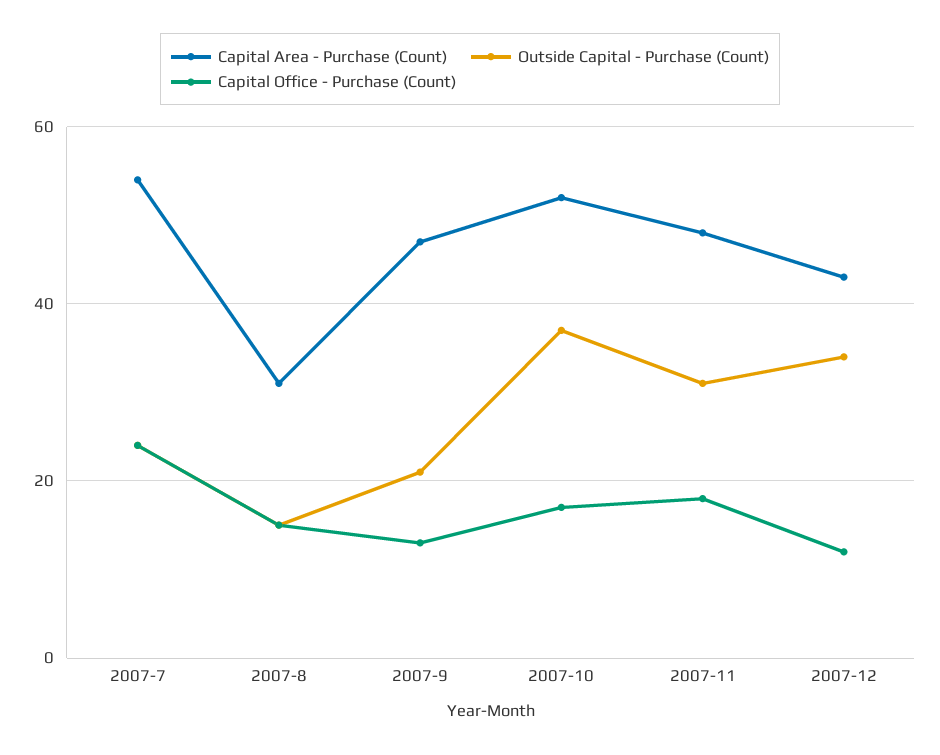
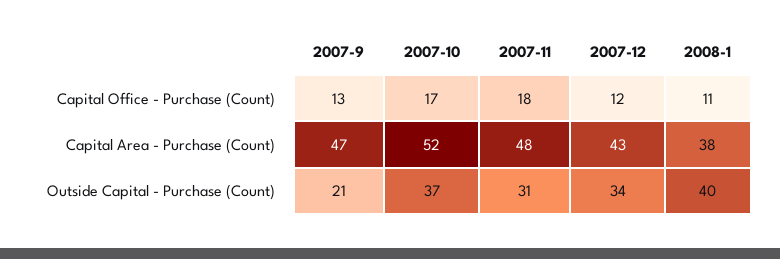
Capital Area - Purchase (Count), 2007-7: 55 -> none
Outside Capital - Purchase (Count), 2007-7: 25 -> none
Capital Office - Purchase (Count), 2007-7: 25 -> none
Capital Area - Purchase (Count), 2007-8: 30 -> none
Outside Capital - Purchase (Count), 2007-8: 15 -> none
Capital Office - Purchase (Count), 2007-8: 15 -> none
Capital Office - Purchase (Count), 2008-1: none -> 11
Capital Area - Purchase (Count), 2008-1: none -> 38
Outside Capital - Purchase (Count), 2008-1: none -> 40

